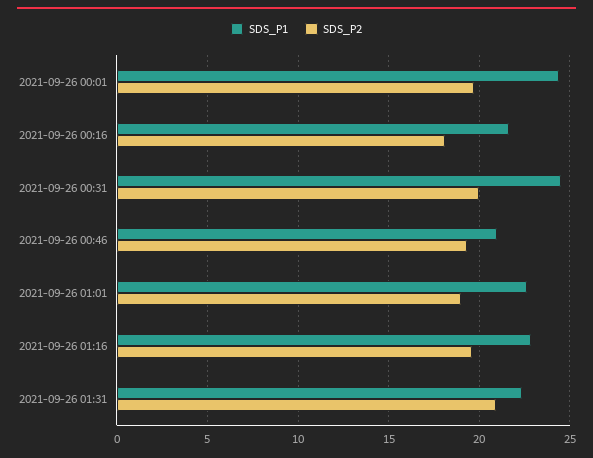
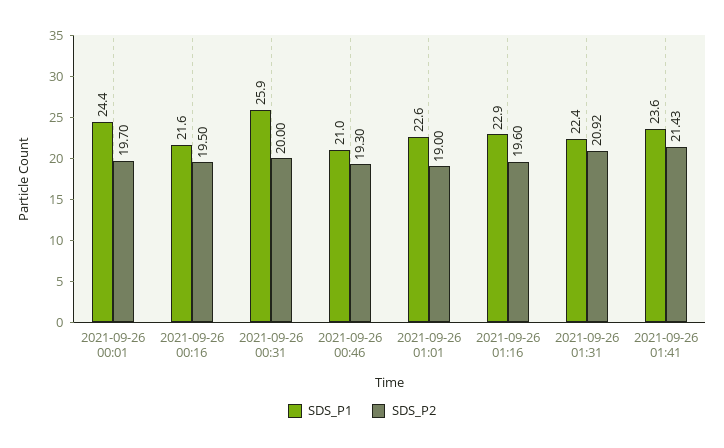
SDS_P2, 2021-09-26 00:16: 18 -> 19.5
SDS_P1, 2021-09-26 00:31: 24.5 -> 25.9
SDS_P1, 2021-09-26 01:41: none -> 23.6
SDS_P2, 2021-09-26 01:41: none -> 21.43

